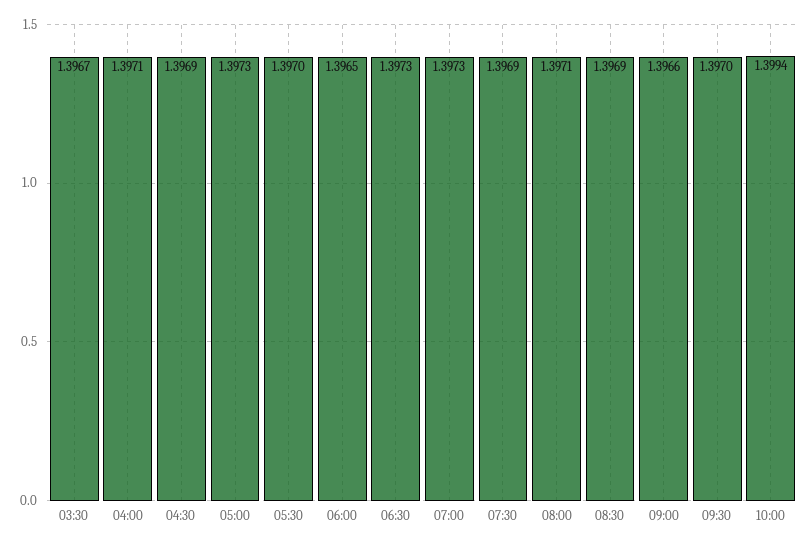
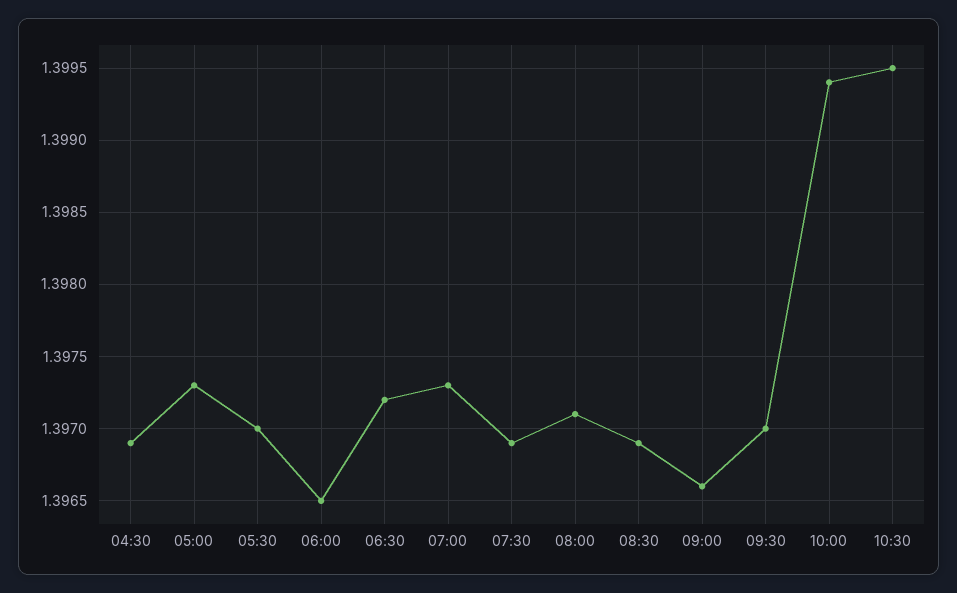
03:30: 1.3967 -> none
04:00: 1.3971 -> none
06:30: 1.3973 -> 1.3972
10:30: none -> 1.3995

